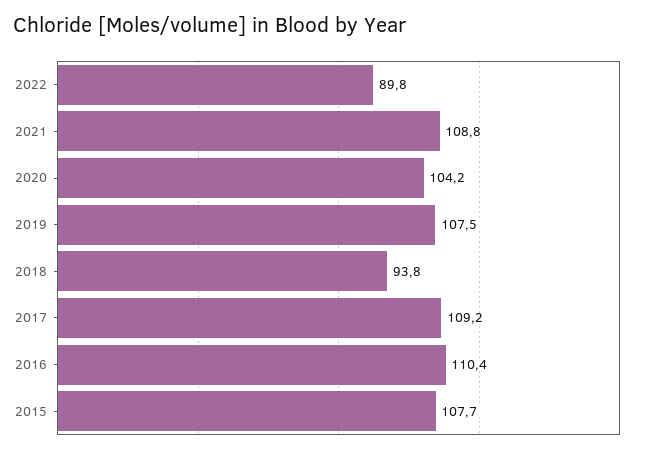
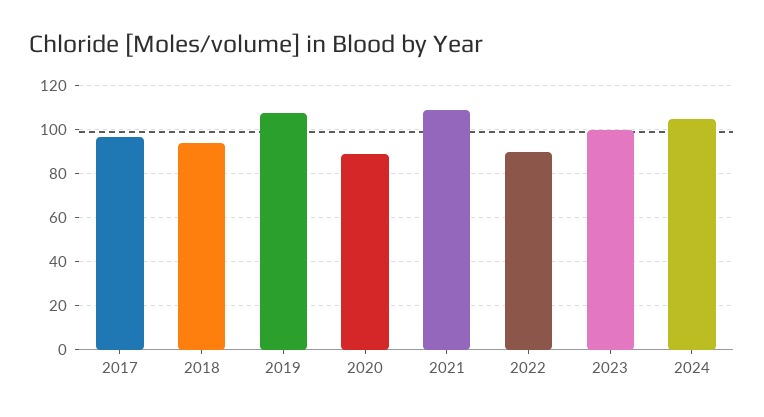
2020: 104.2 -> 90
2017: 109.2 -> 95
2016: 110.4 -> none
2015: 107.7 -> none
2023: none -> 100
2024: none -> 105

